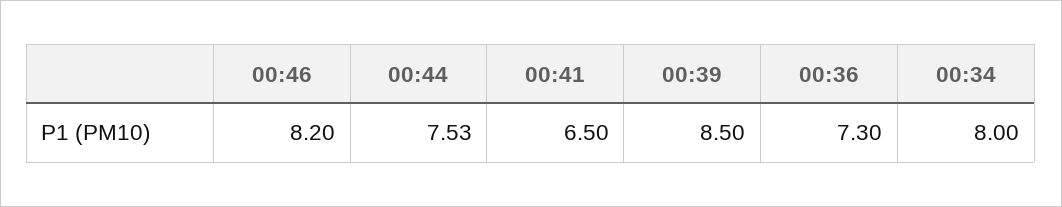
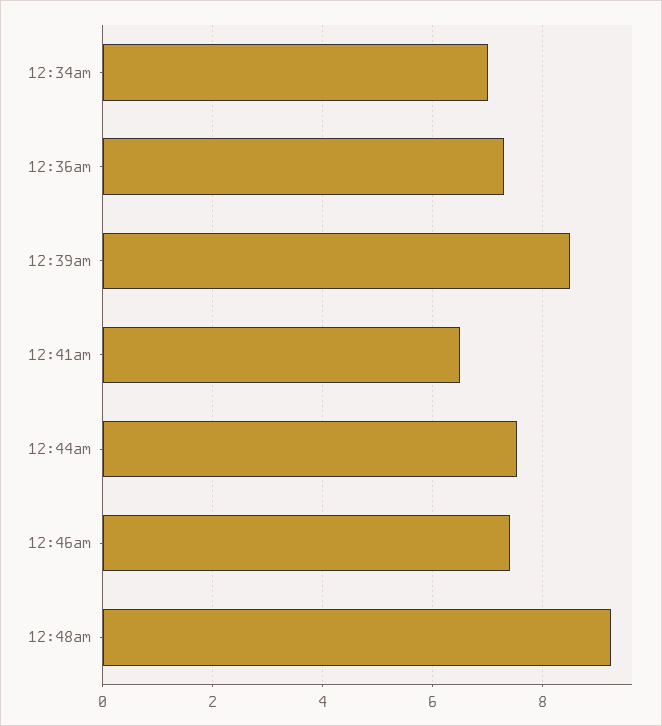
00:46: 8.2 -> 7.4
00:34: 8 -> 7
12:48am: none -> 9.2

